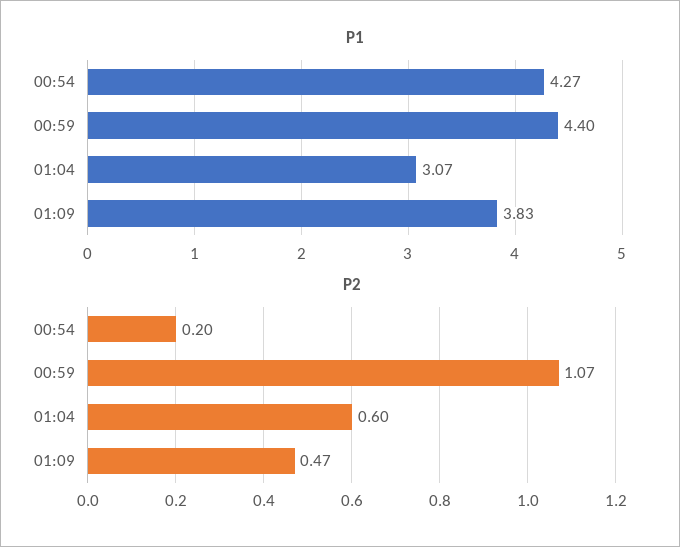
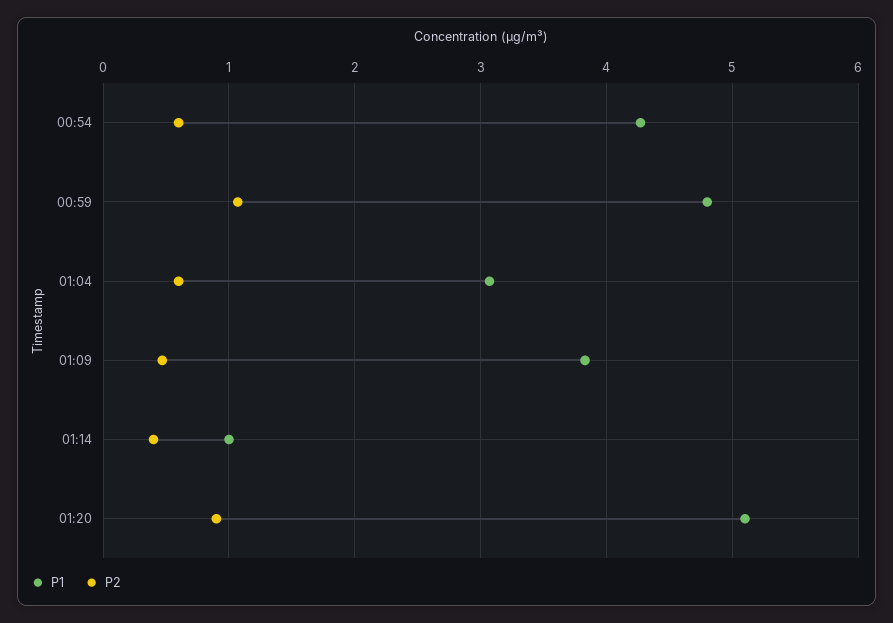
P1, 00:59: 4.4 -> 4.8
P2, 00:54: 0.2 -> 0.6
P1, 01:14: none -> 1
P2, 01:14: none -> 0.4
P1, 01:20: none -> 5.1
P2, 01:20: none -> 0.9

